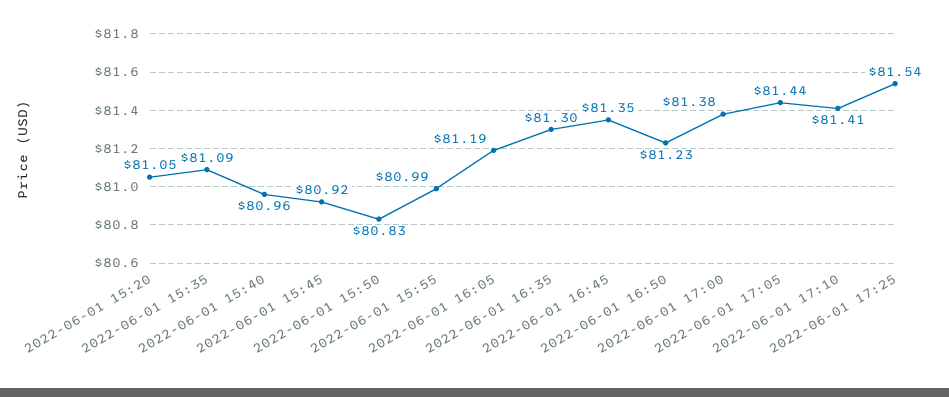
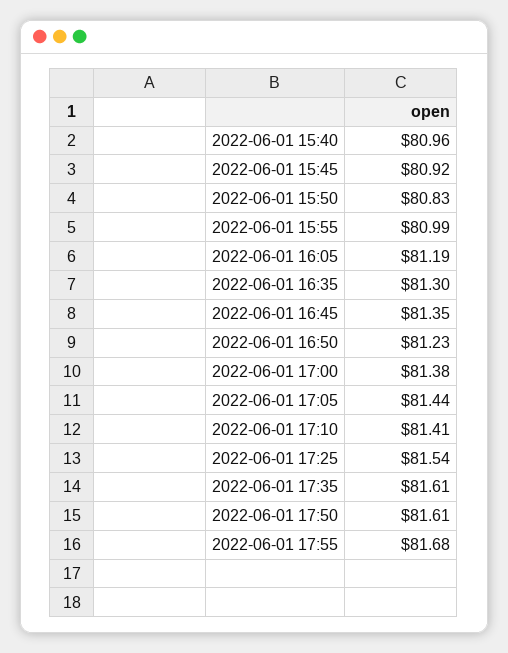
2022-06-01 15:20: 81.05 -> none
2022-06-01 15:35: 81.09 -> none
2022-06-01 17:35: none -> 81.61
2022-06-01 17:50: none -> 81.61
2022-06-01 17:55: none -> 81.68

